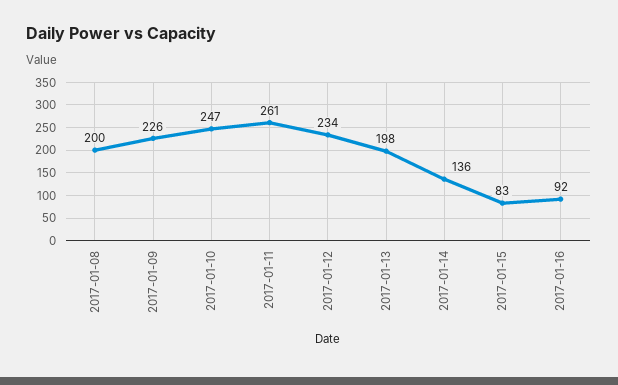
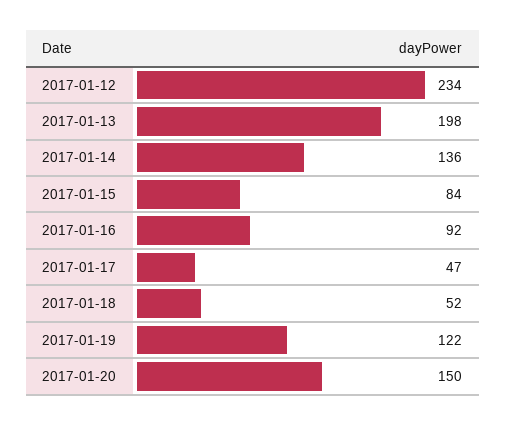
2017-01-08: 200 -> none
2017-01-09: 226 -> none
2017-01-10: 247 -> none
2017-01-11: 261 -> none
2017-01-15: 83 -> 84
2017-01-17: none -> 47
2017-01-18: none -> 52
2017-01-19: none -> 122
2017-01-20: none -> 150

